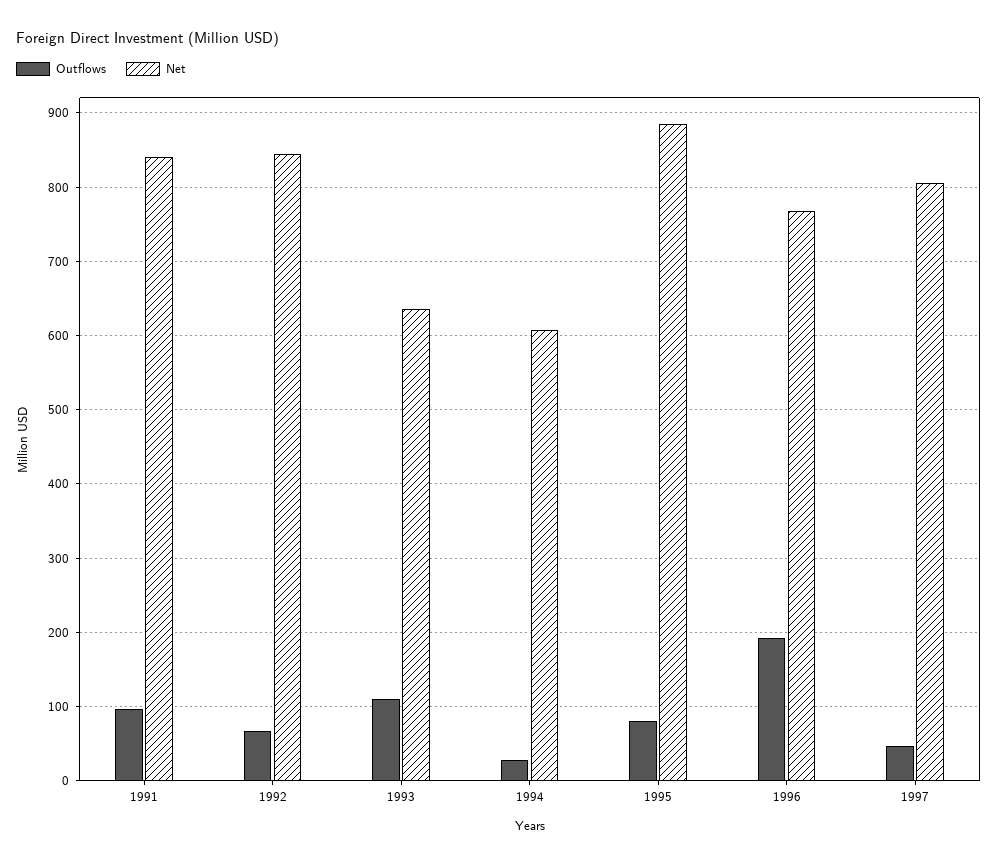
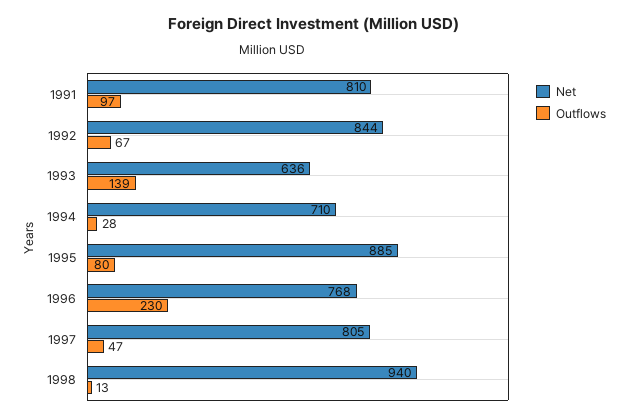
Net, 1991: 840 -> 810
Outflows, 1993: 110 -> 139
Net, 1994: 610 -> 710
Outflows, 1996: 190 -> 230
Net, 1998: none -> 940
Outflows, 1998: none -> 13

